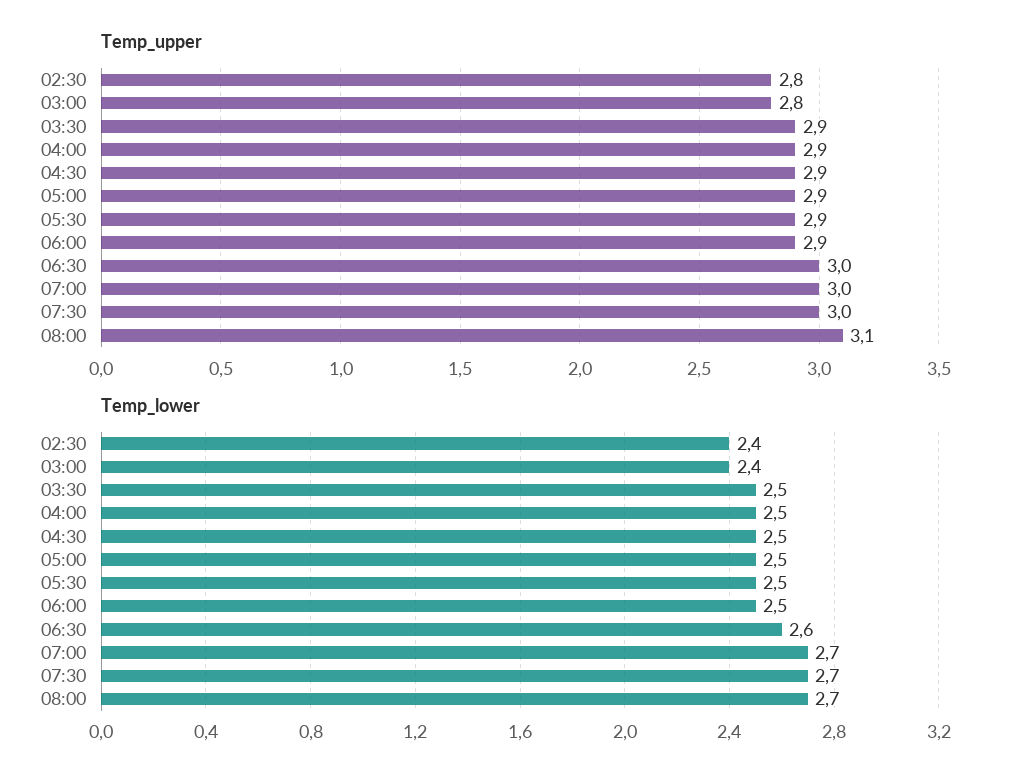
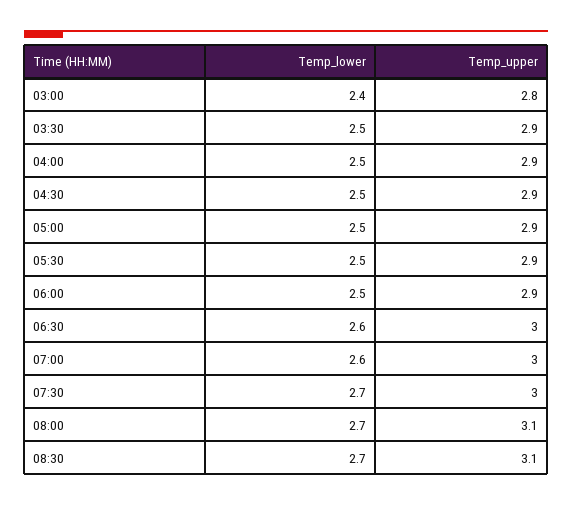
Temp_upper, 02:30: 2.8 -> none
Temp_lower, 02:30: 2.4 -> none
Temp_lower, 07:00: 2.7 -> 2.6
Temp_lower, 08:30: none -> 2.7
Temp_upper, 08:30: none -> 3.1

